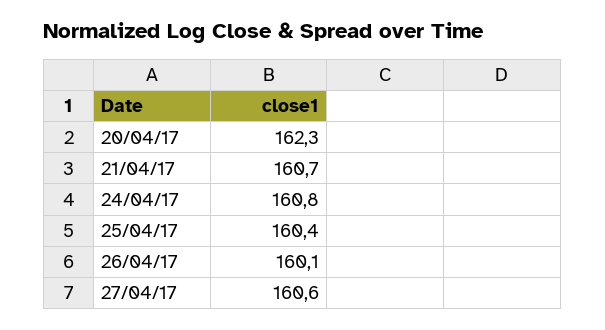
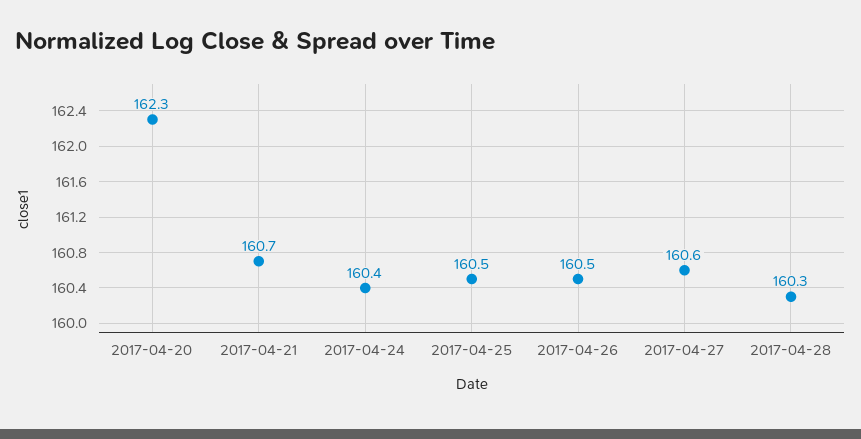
24/04/17: 160.8 -> 160.4
25/04/17: 160.4 -> 160.5
26/04/17: 160.1 -> 160.5
2017-04-28: none -> 160.3

